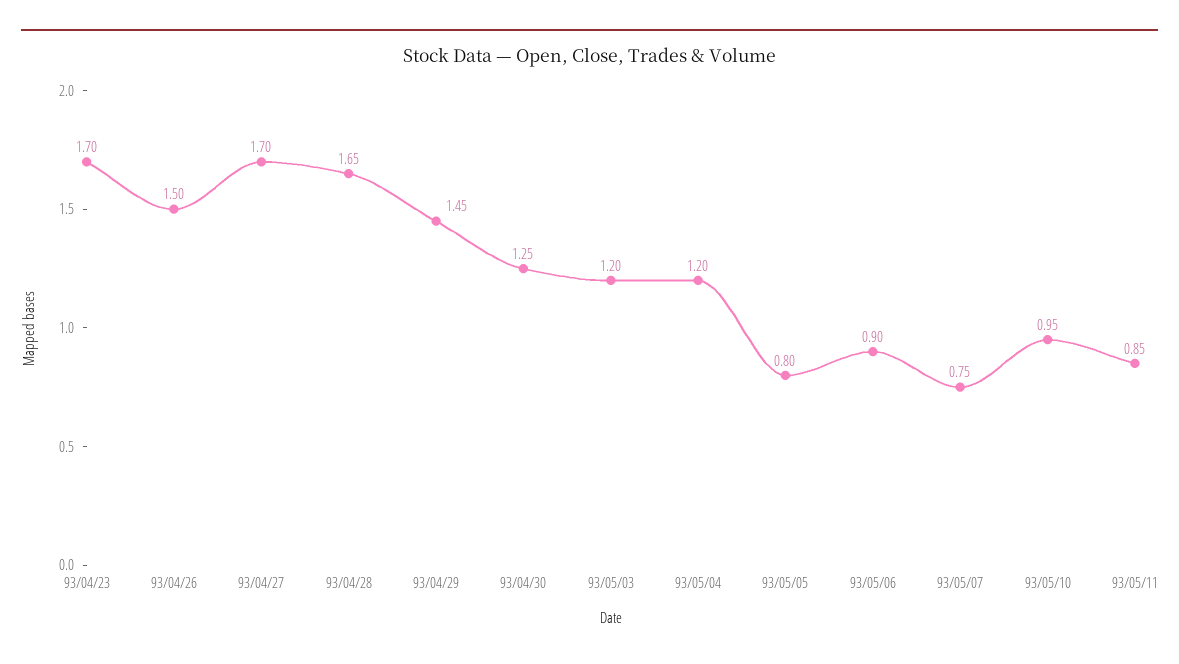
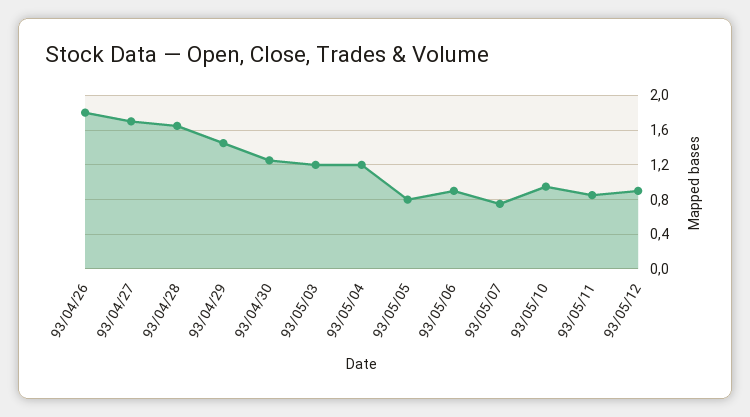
93/04/23: 1.7 -> none
93/04/26: 1.5 -> 1.8
93/05/12: none -> 0.9

